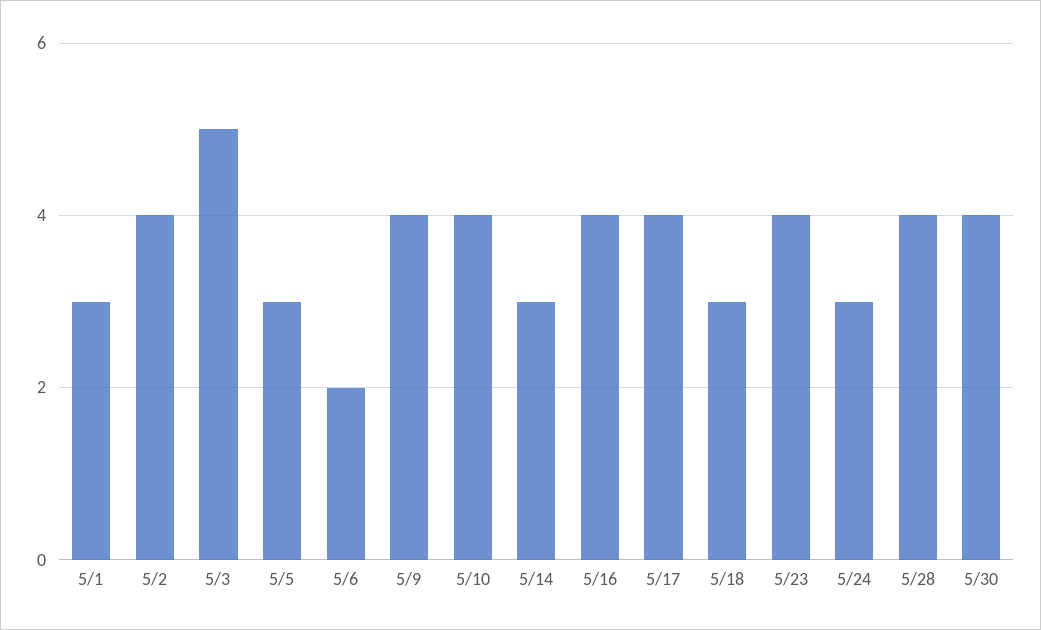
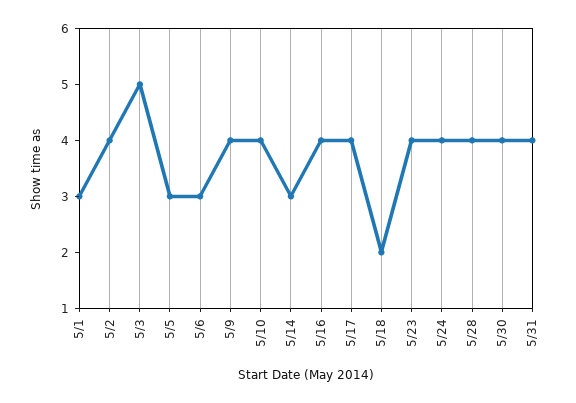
5/6: 2 -> 3
5/18: 3 -> 2
5/24: 3 -> 4
5/31: none -> 4

